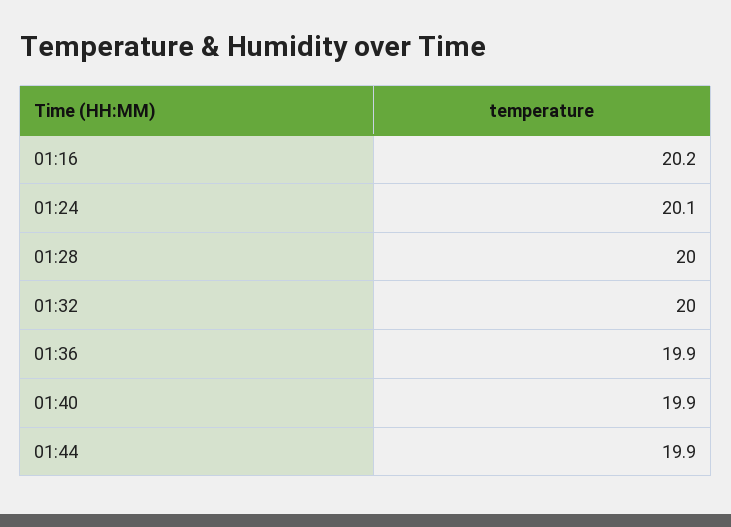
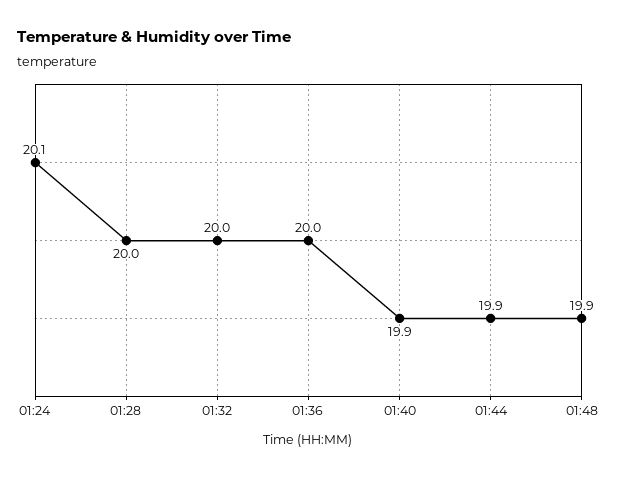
01:16: 20.2 -> none
01:36: 19.9 -> 20
01:48: none -> 19.9

